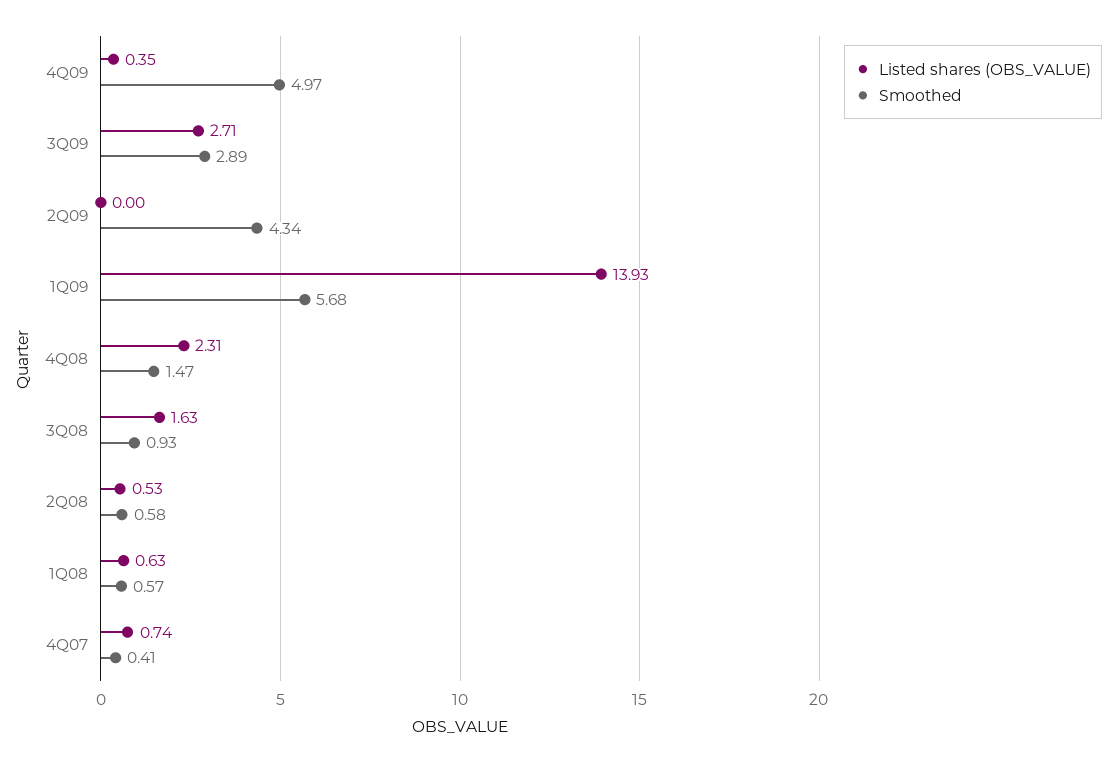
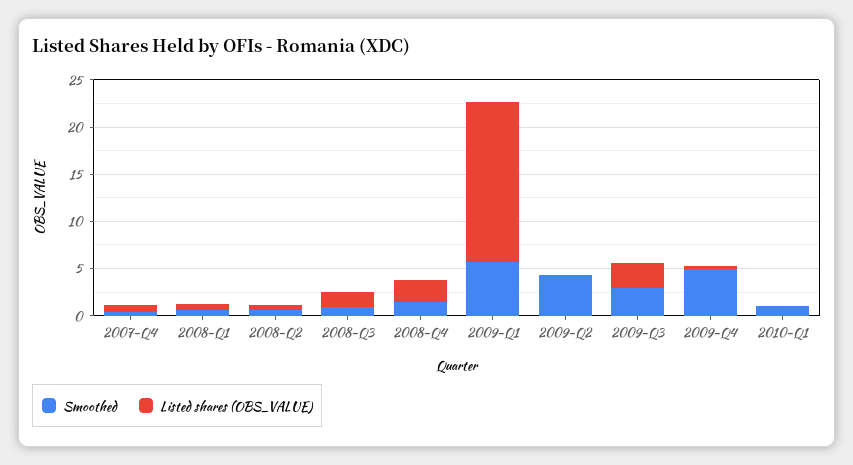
Listed shares (OBS_VALUE), 1Q09: 13.93 -> 17
Smoothed, 2010-Q1: none -> 1
Listed shares (OBS_VALUE), 2010-Q1: none -> 0

